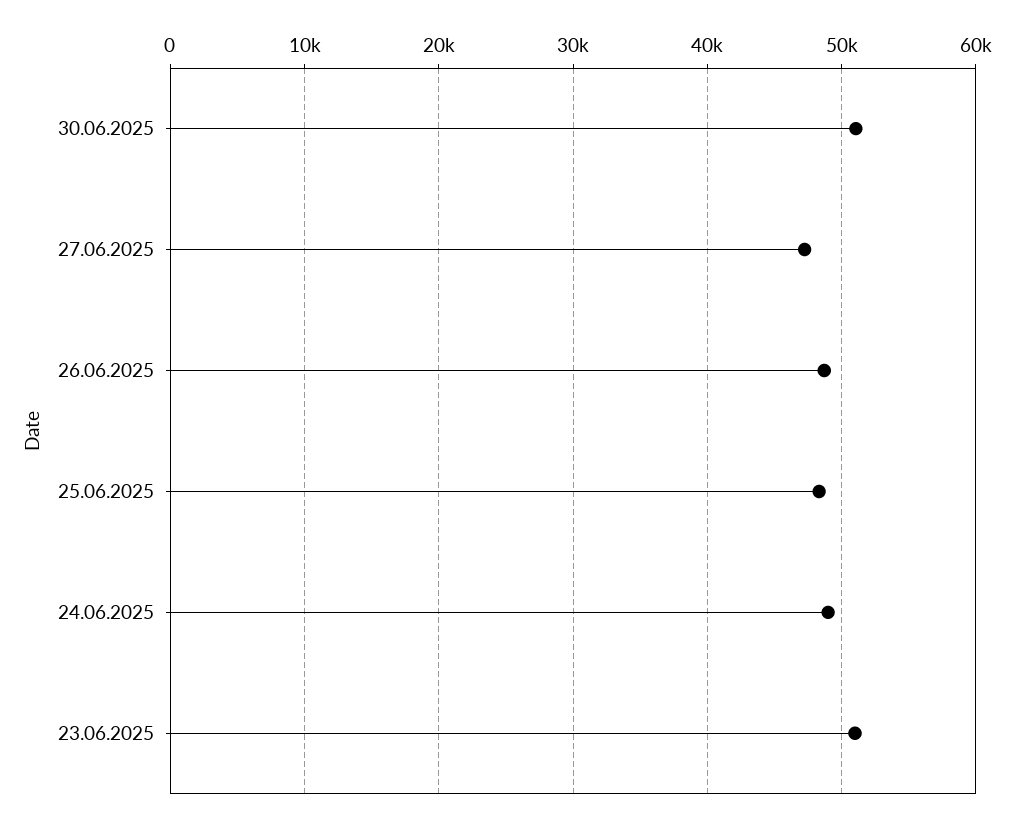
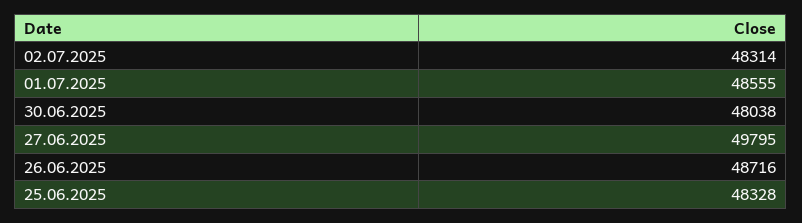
30.06.2025: 51000 -> 48038
27.06.2025: 47000 -> 49795
24.06.2025: 49000 -> none
23.06.2025: 51000 -> none
02.07.2025: none -> 48314
01.07.2025: none -> 48555

